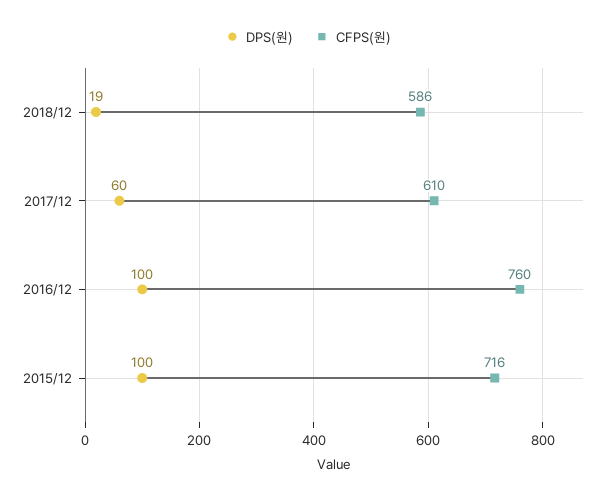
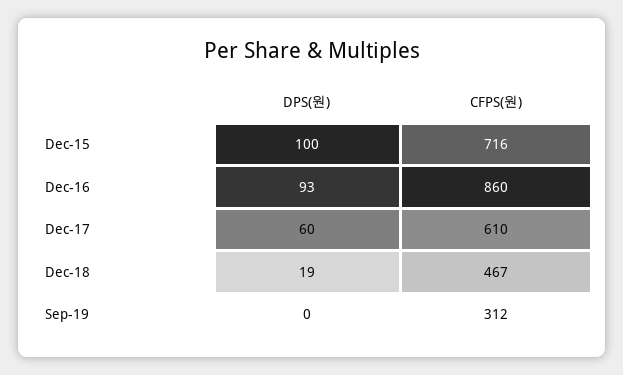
CFPS(원), 2018/12: 586 -> 467
DPS(원), 2016/12: 100 -> 93
CFPS(원), 2016/12: 760 -> 860
DPS(원), Sep-19: none -> 0
CFPS(원), Sep-19: none -> 312

